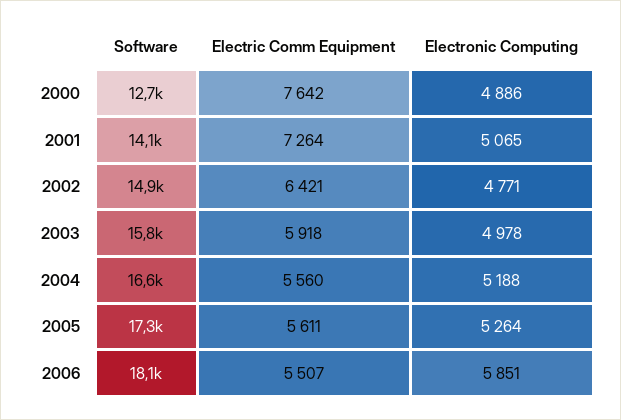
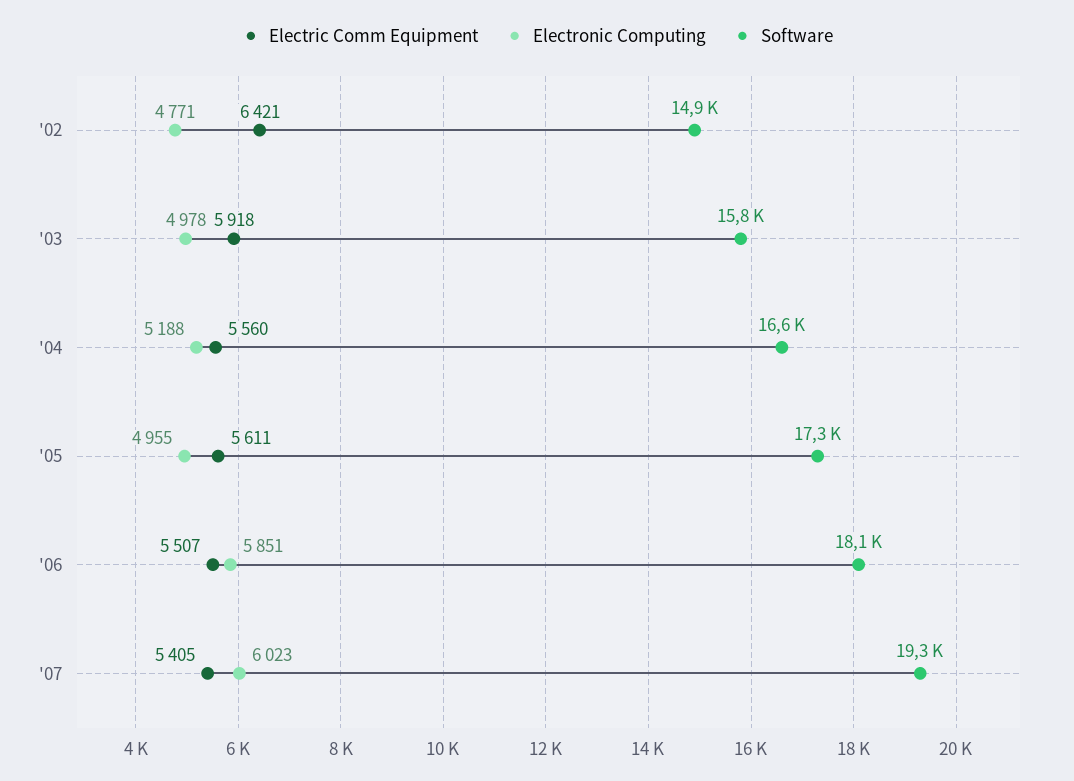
Software, 2000: 12700 -> none
Electric Comm Equipment, 2000: 7642 -> none
Electronic Computing, 2000: 4886 -> none
Software, 2001: 14100 -> none
Electric Comm Equipment, 2001: 7264 -> none
Electronic Computing, 2001: 5065 -> none
Electronic Computing, 2005: 5264 -> 4955
Electric Comm Equipment, '07: none -> 5405
Electronic Computing, '07: none -> 6023
Software, '07: none -> 19300

